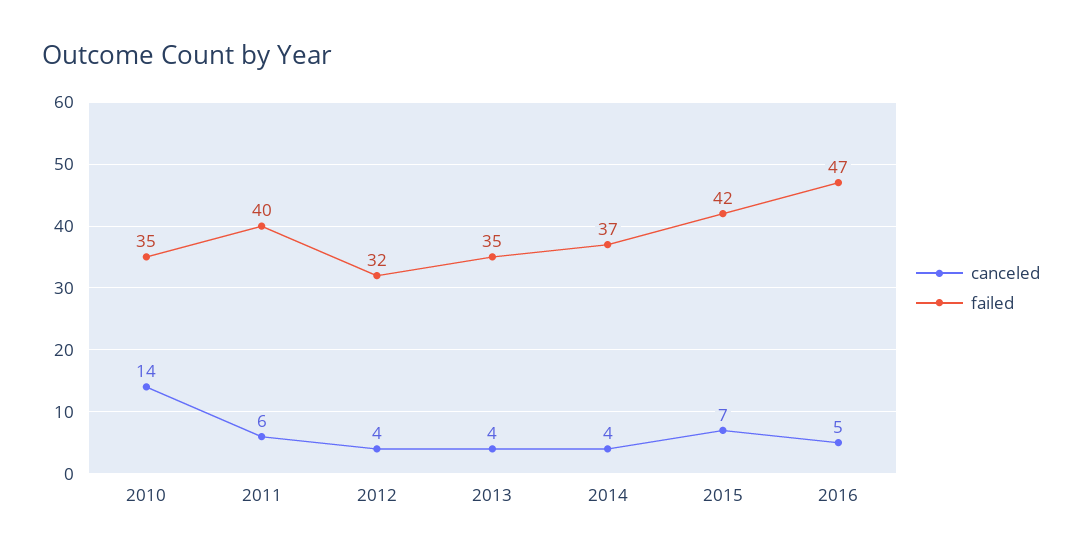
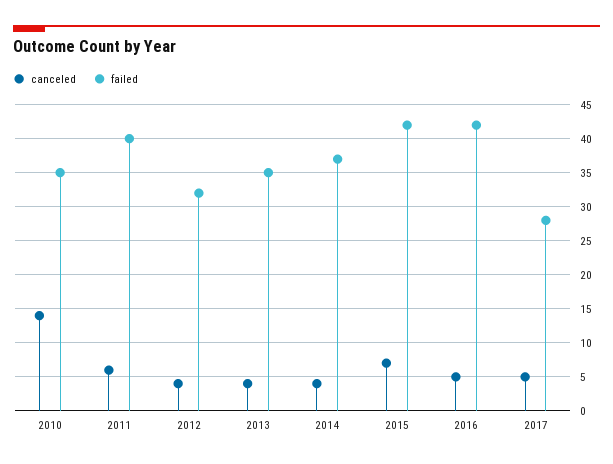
failed, 2016: 47 -> 42
canceled, 2017: none -> 5
failed, 2017: none -> 28

